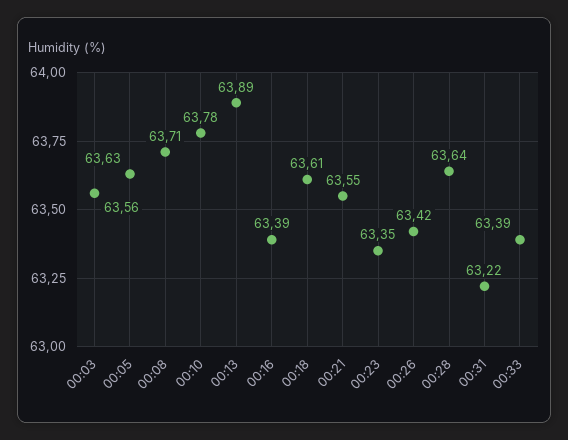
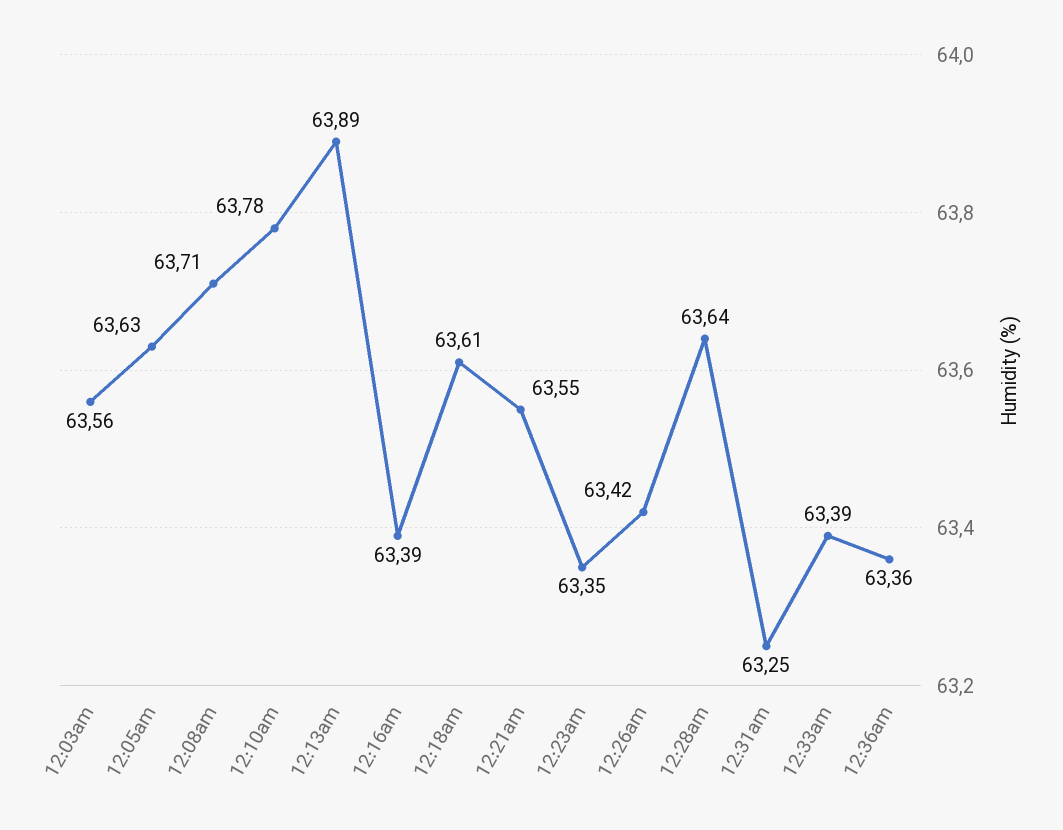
00:31: 63.22 -> 63.25
12:36am: none -> 63.36

